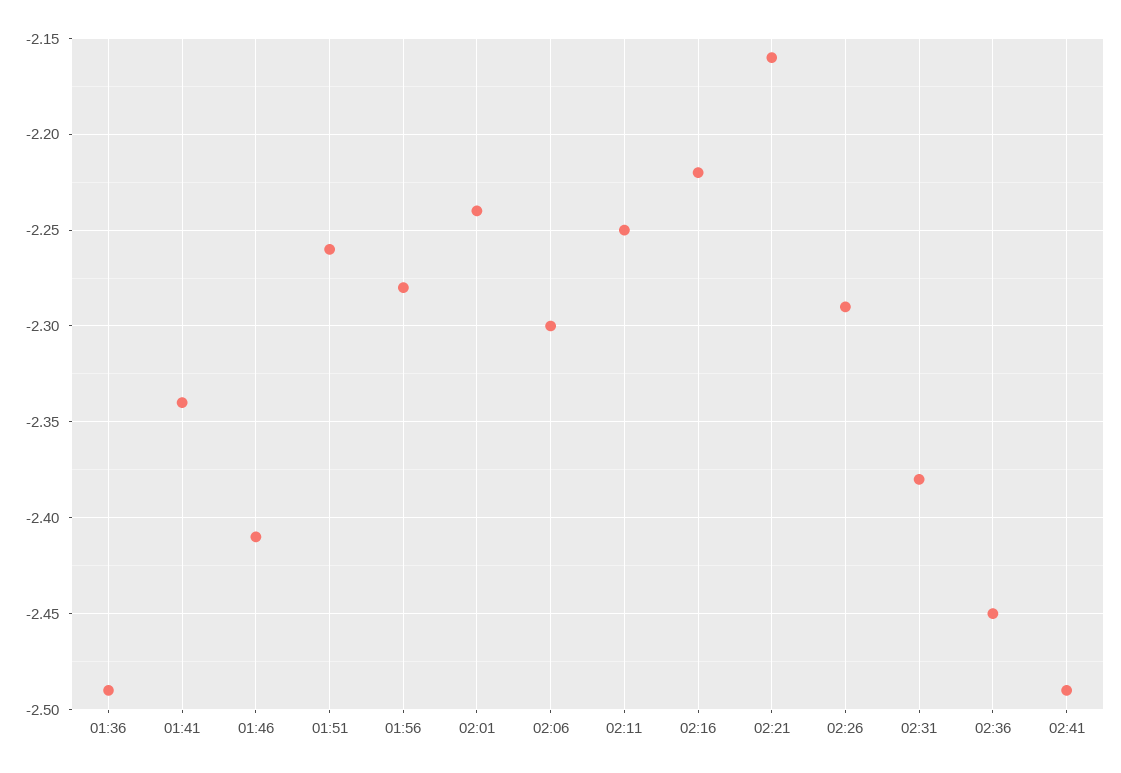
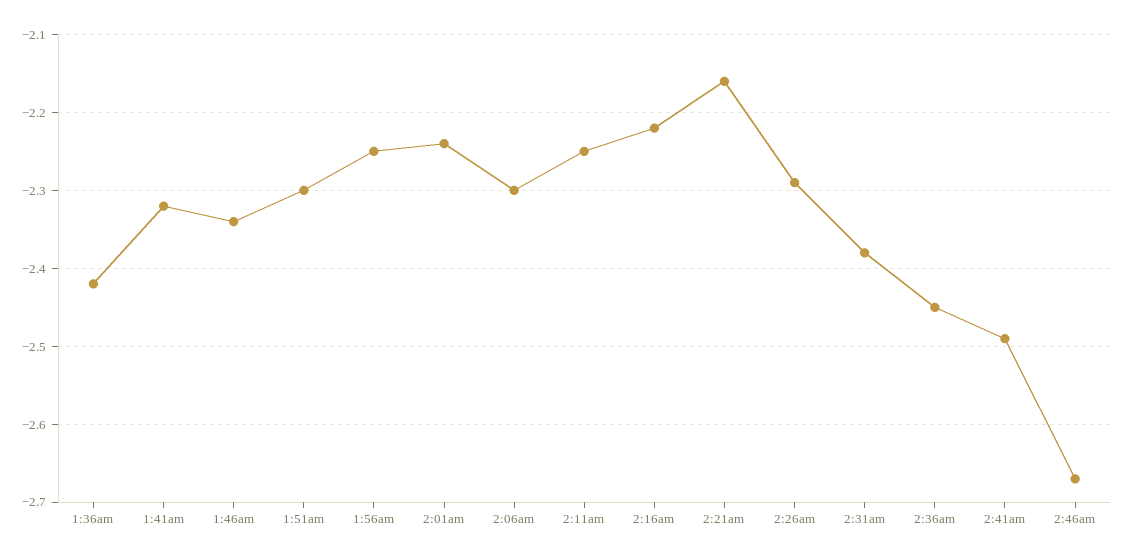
01:36: -2.49 -> -2.42
01:41: -2.34 -> -2.32
01:46: -2.41 -> -2.34
01:51: -2.26 -> -2.3
01:56: -2.28 -> -2.25
2:46am: none -> -2.67

